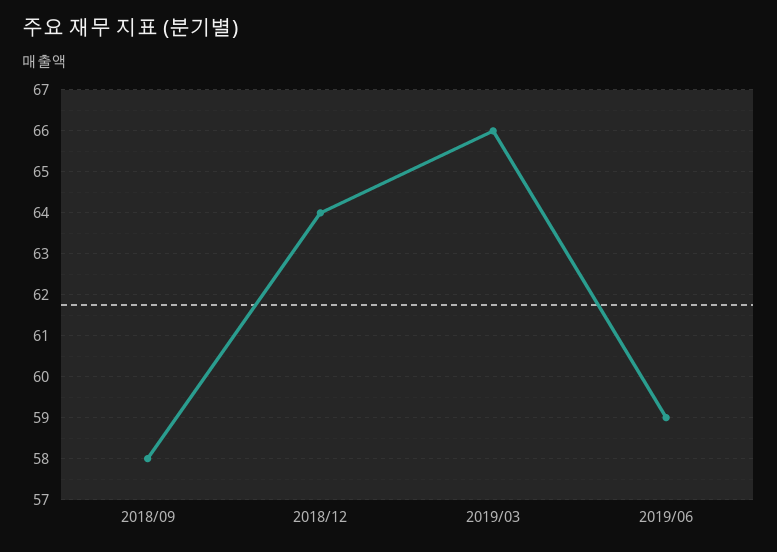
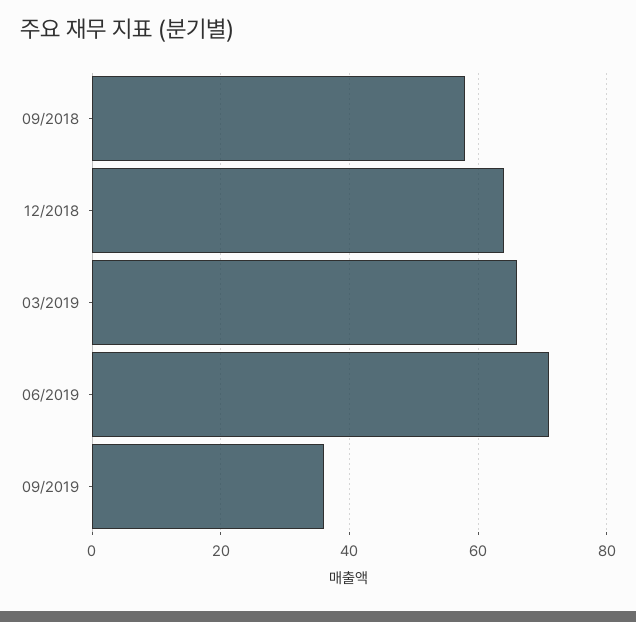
2019/06: 59 -> 70
09/2019: none -> 35

